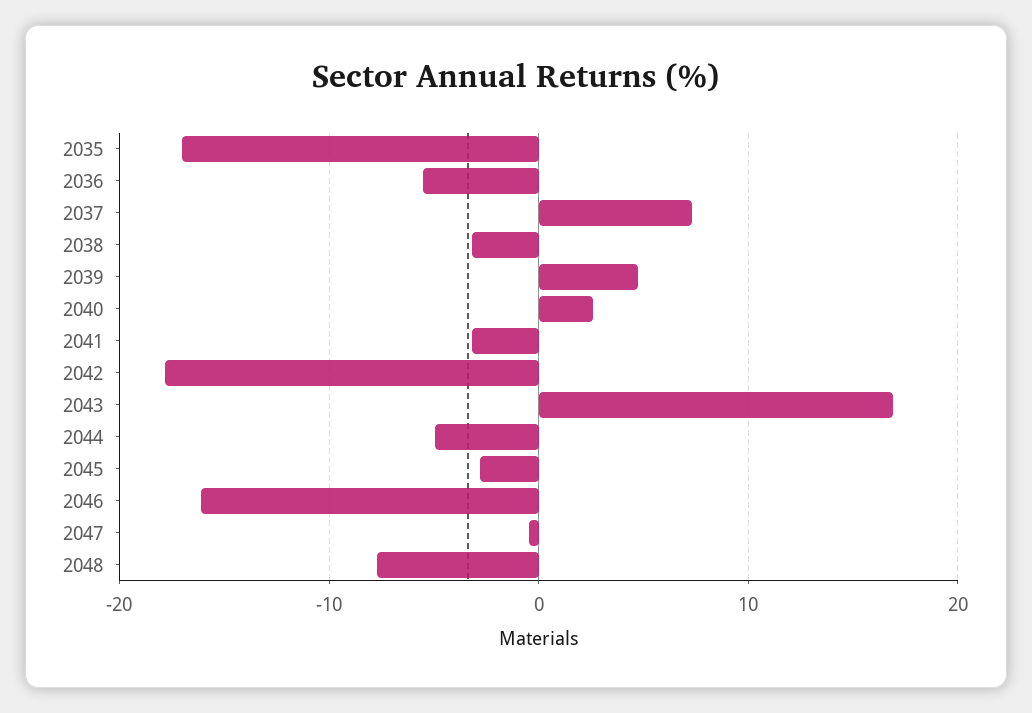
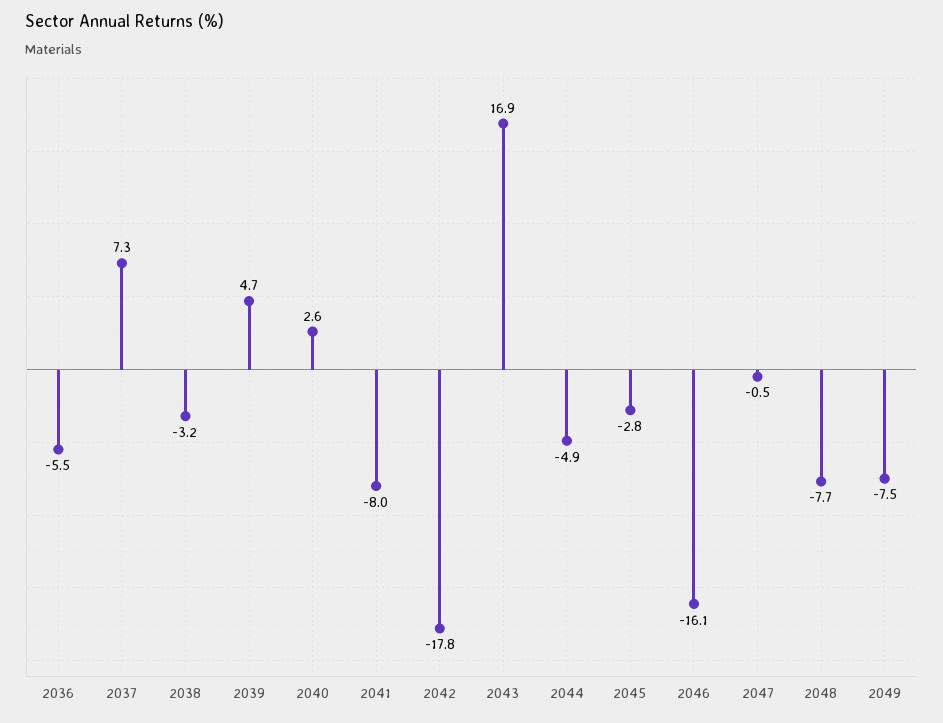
2035: -17 -> none
2041: -3 -> -8
2049: none -> -7.5

